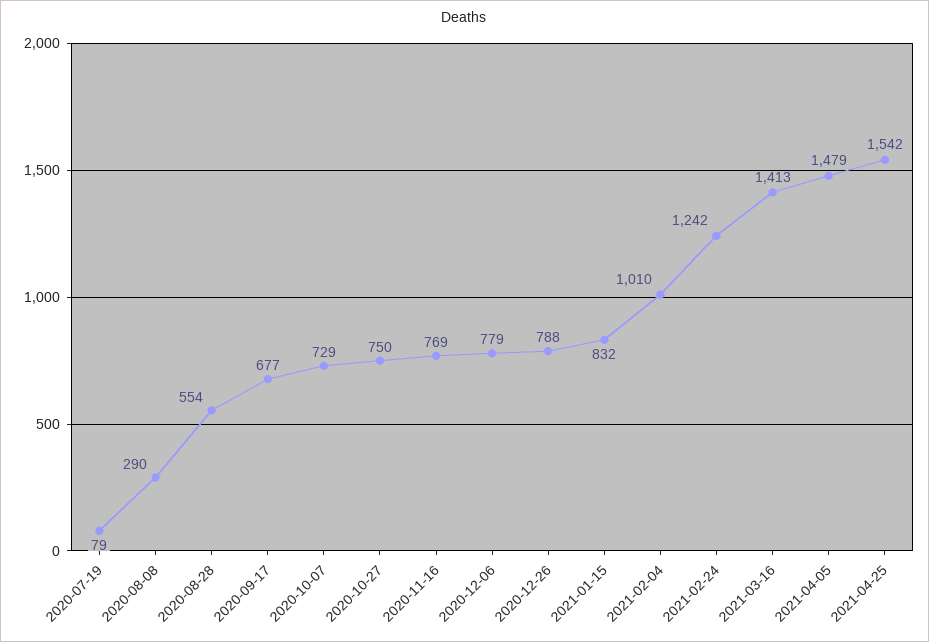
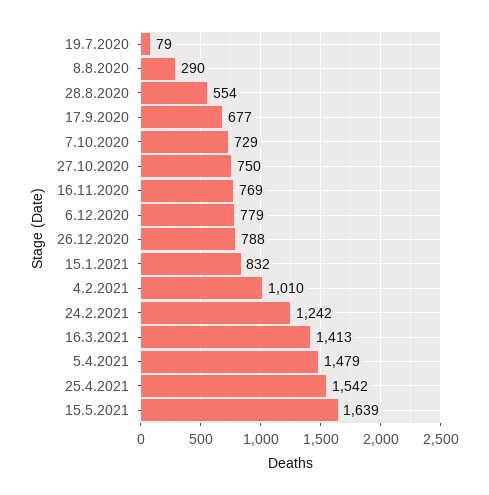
15.5.2021: none -> 1639

